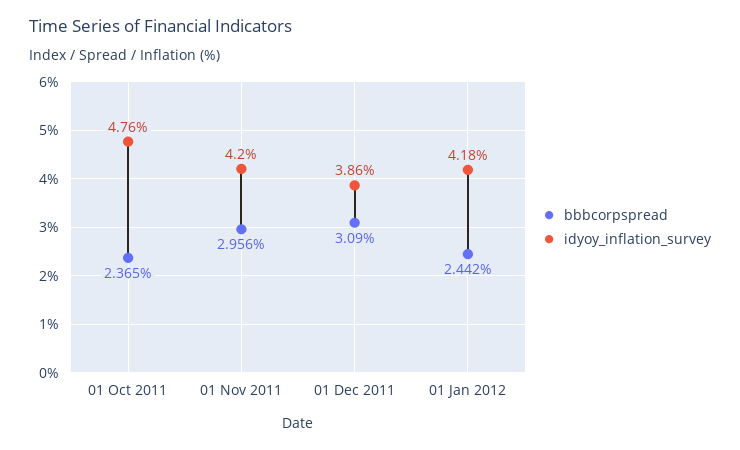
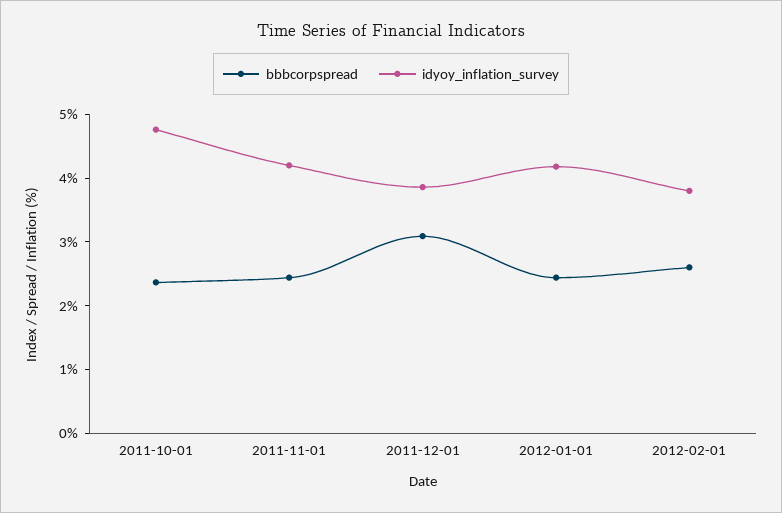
bbbcorpspread, 01 Nov 2011: 2.956 -> 2.4
bbbcorpspread, 2012-02-01: none -> 2.6
idyoy_inflation_survey, 2012-02-01: none -> 3.8

